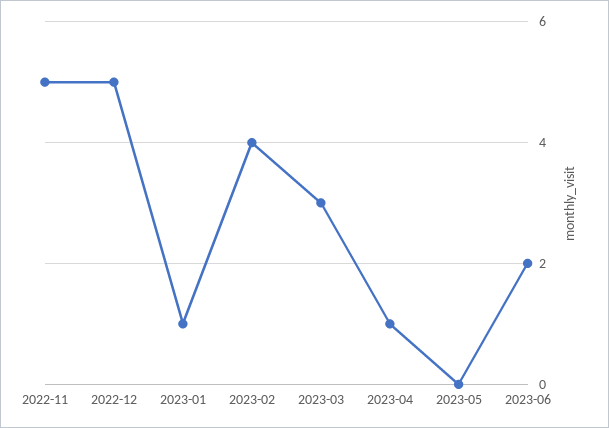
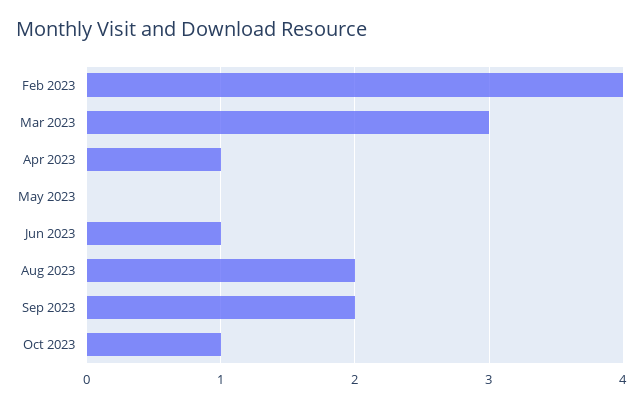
2022-11: 5 -> none
2022-12: 5 -> none
2023-01: 1 -> none
2023-06: 2 -> 1
Aug 2023: none -> 2
Sep 2023: none -> 2
Oct 2023: none -> 1

